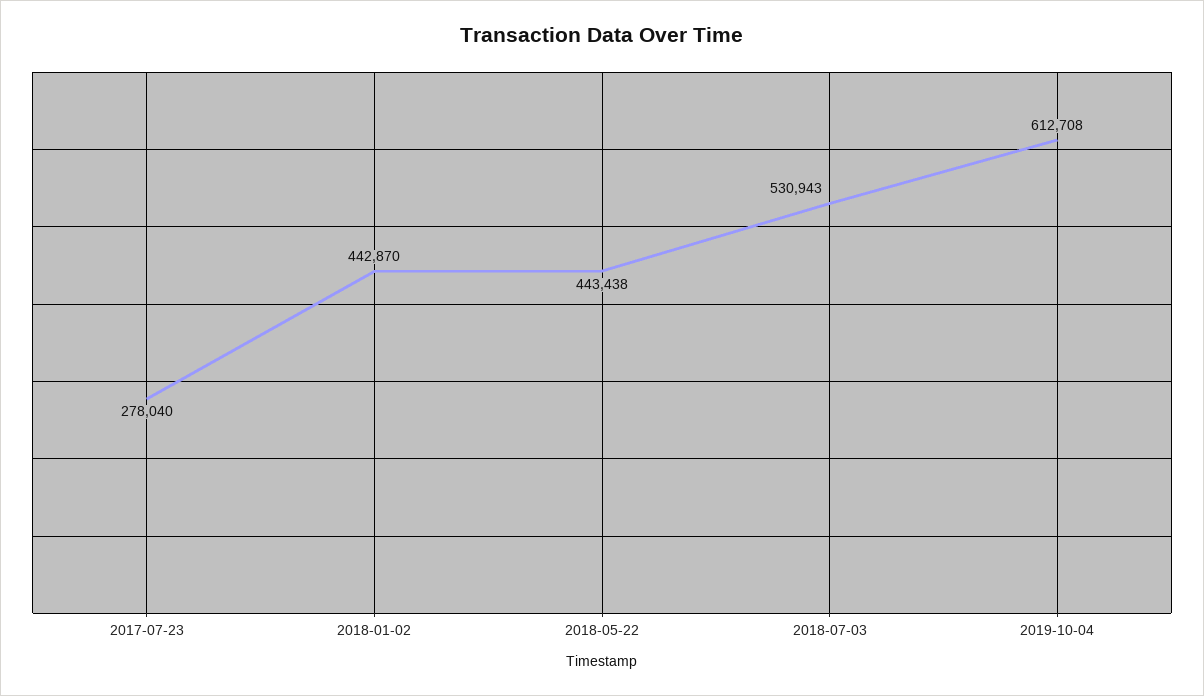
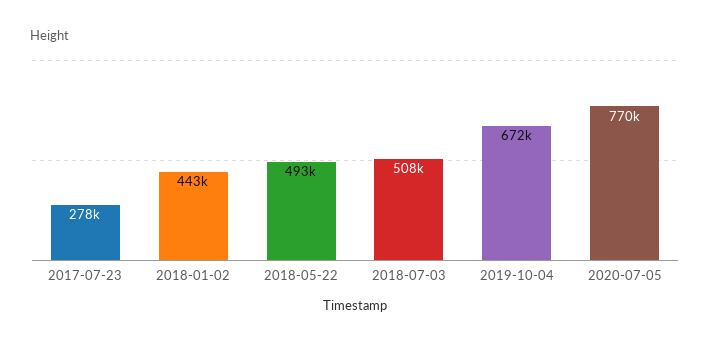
2018-05-22: 443438 -> 493000
2018-07-03: 530943 -> 508000
2019-10-04: 612708 -> 672000
2020-07-05: none -> 770000

